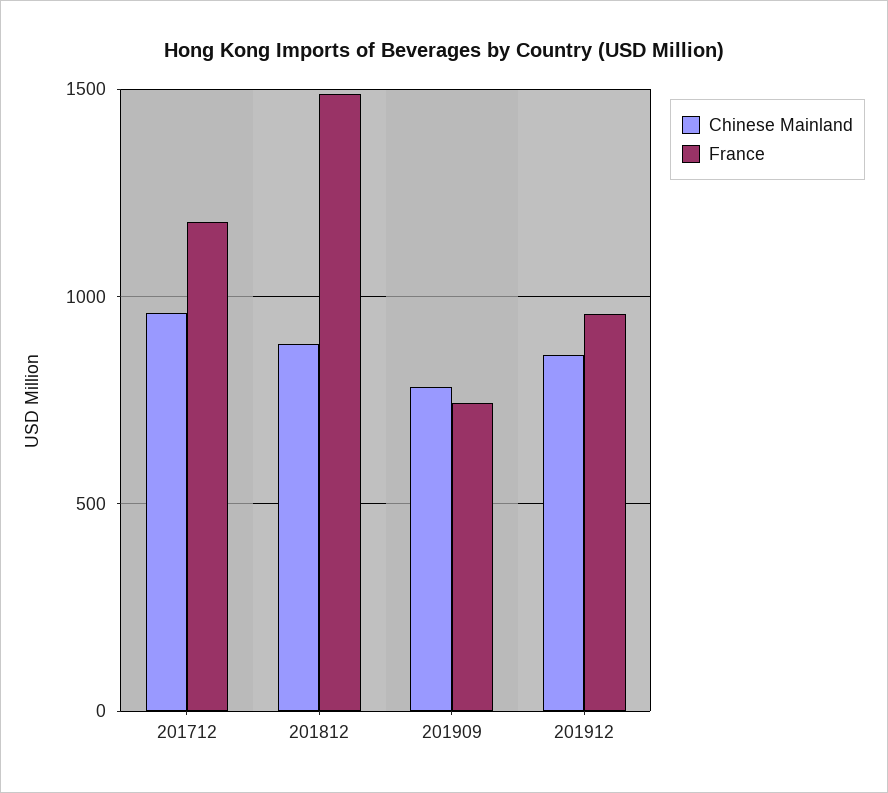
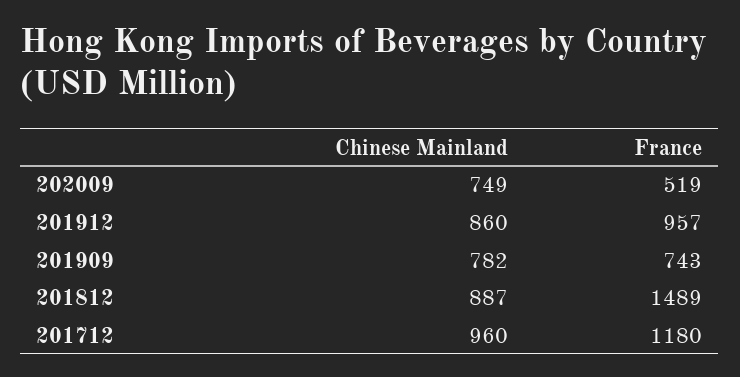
Chinese Mainland, 202009: none -> 749
France, 202009: none -> 519

